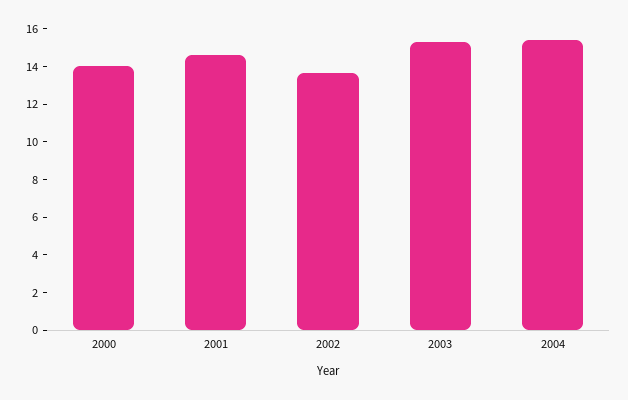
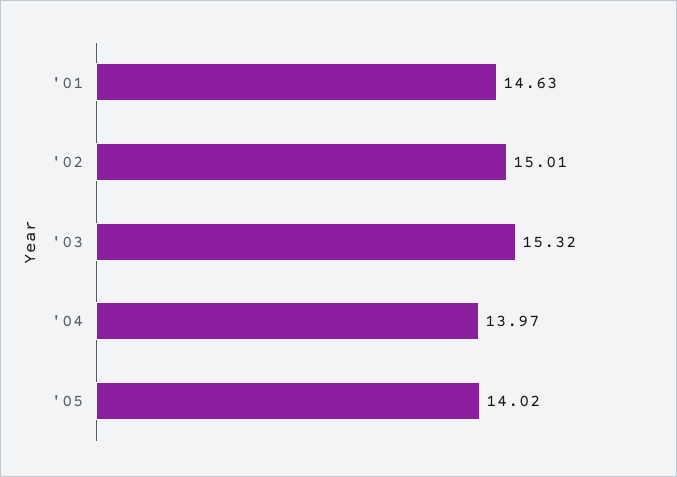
2000: 14 -> none
2002: 13.5 -> 15.01
2004: 15.5 -> 13.97
'05: none -> 14.02

